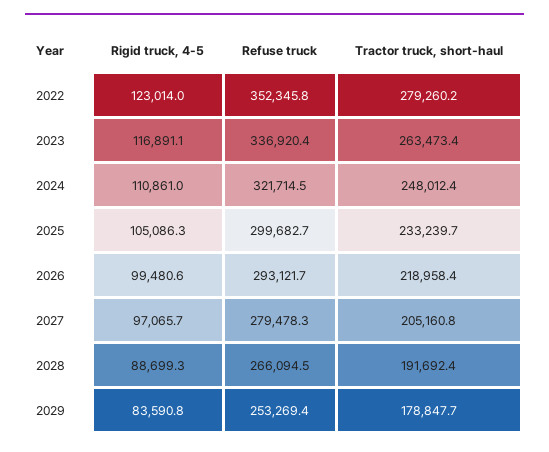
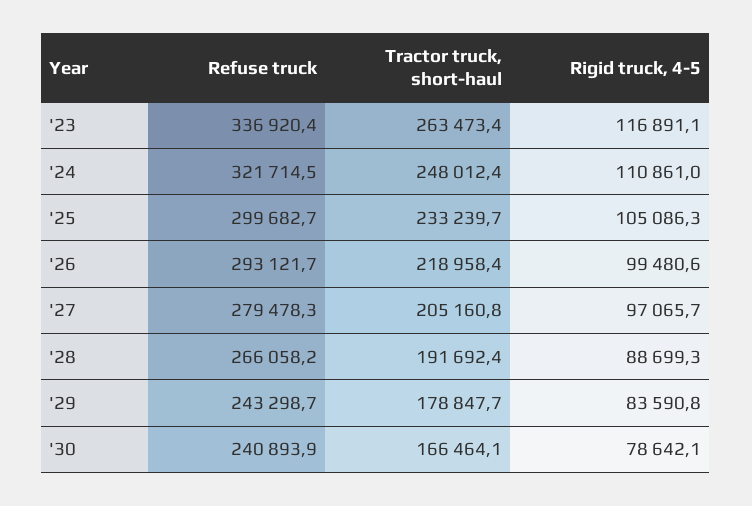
Rigid truck, 4-5, 2022: 123014 -> none
Refuse truck, 2022: 352345.8 -> none
Tractor truck, short-haul, 2022: 279260.2 -> none
Refuse truck, 2028: 266094.5 -> 266058.2
Refuse truck, 2029: 253269.4 -> 243298.7
Refuse truck, '30: none -> 240893.9
Tractor truck, short-haul, '30: none -> 166464.1
Rigid truck, 4-5, '30: none -> 78642.1

